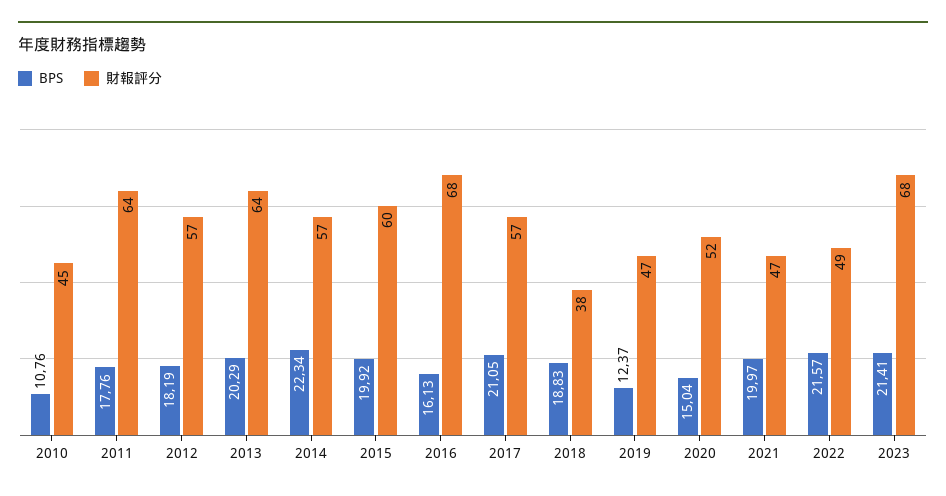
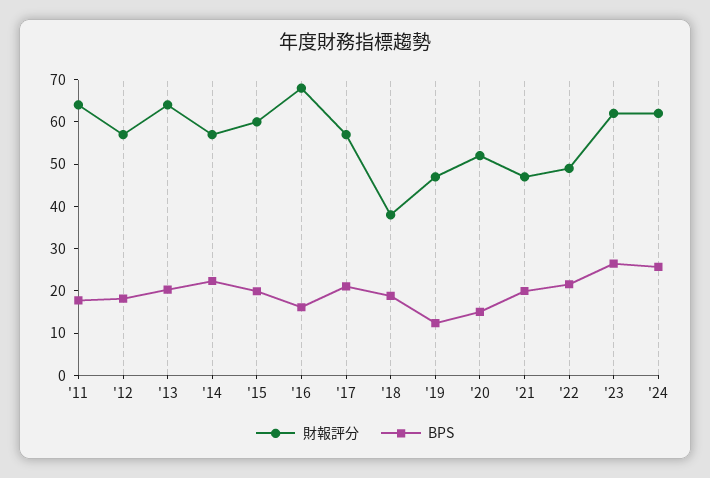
BPS, 2010: 10.76 -> none
財報評分, 2010: 45 -> none
BPS, 2023: 21.41 -> 26
財報評分, 2023: 68 -> 62
財報評分, '24: none -> 62
BPS, '24: none -> 26

